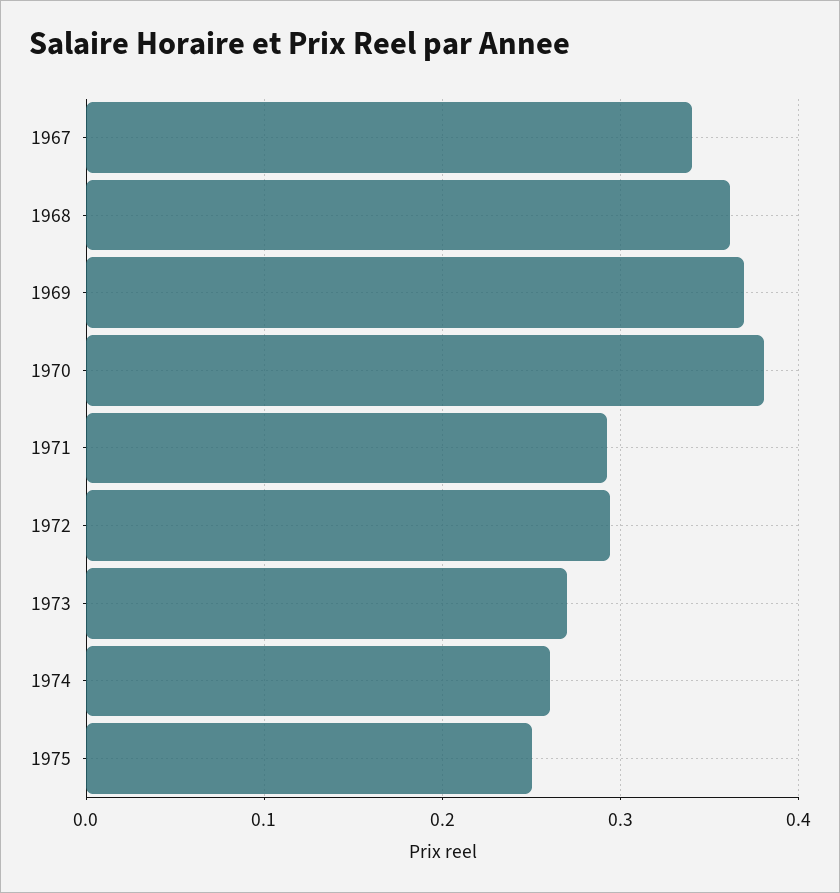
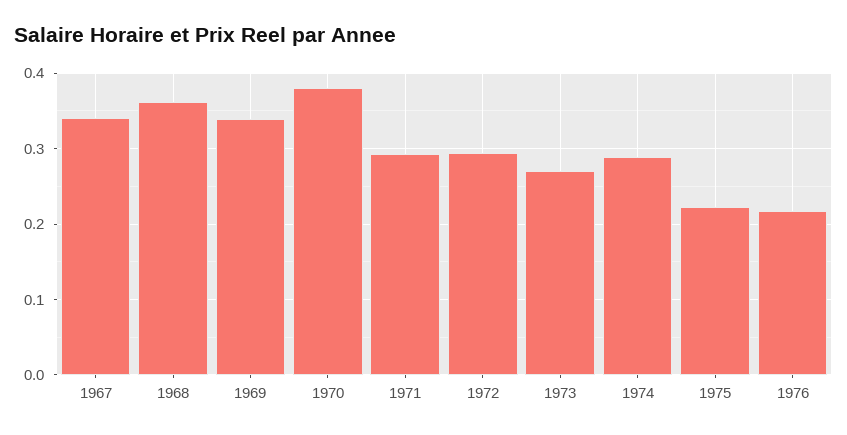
1969: 0.37 -> 0.34
1974: 0.26 -> 0.29
1975: 0.25 -> 0.22
1976: none -> 0.22

